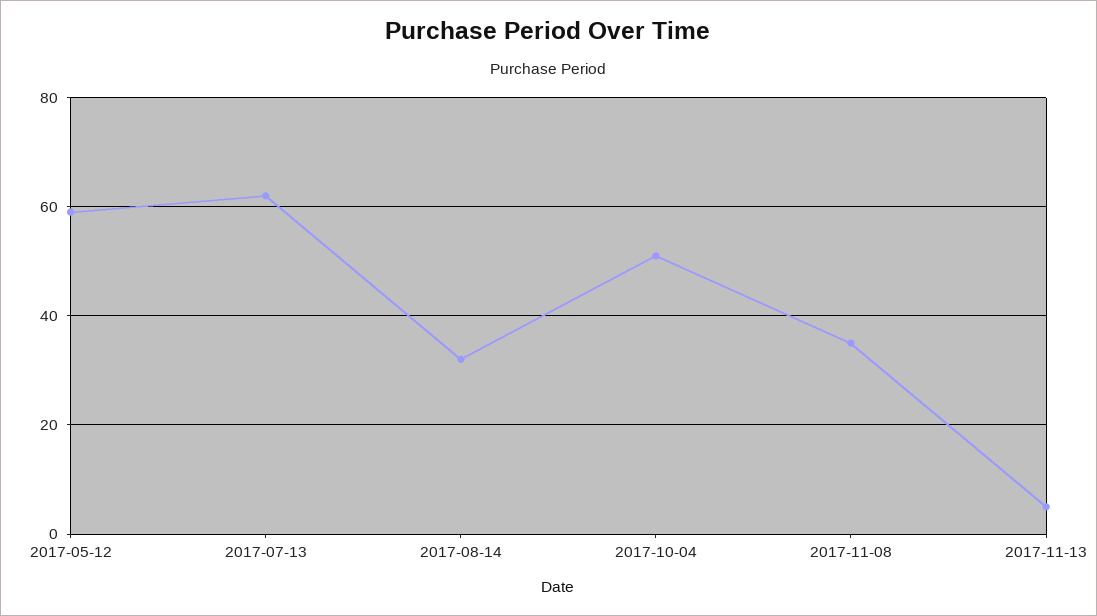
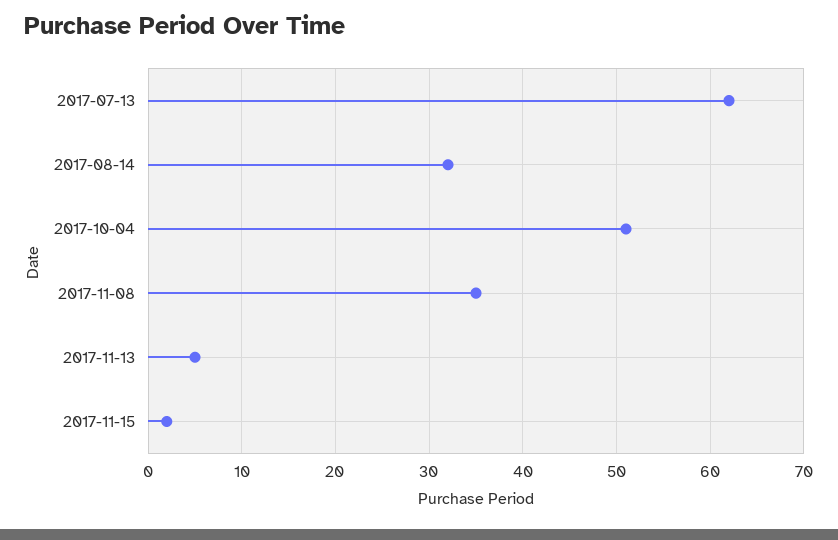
2017-05-12: 60 -> none
2017-11-15: none -> 2

